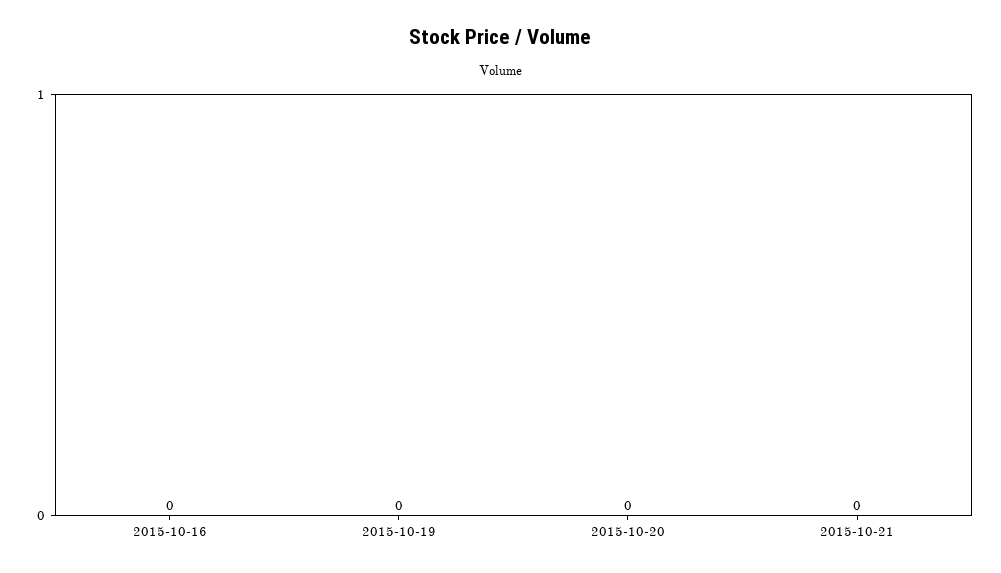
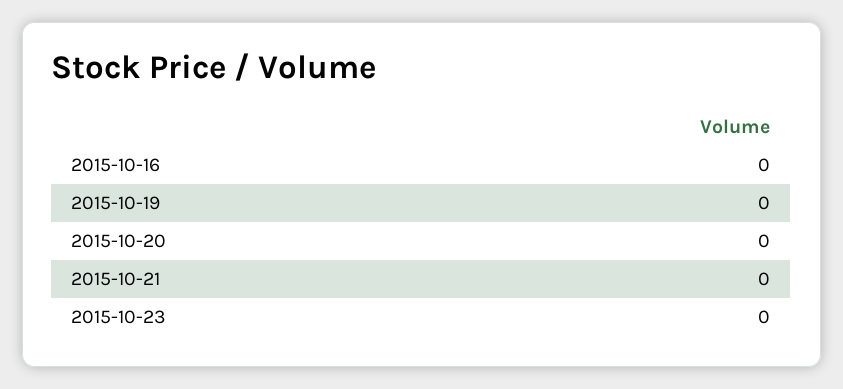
2015-10-23: none -> 0

